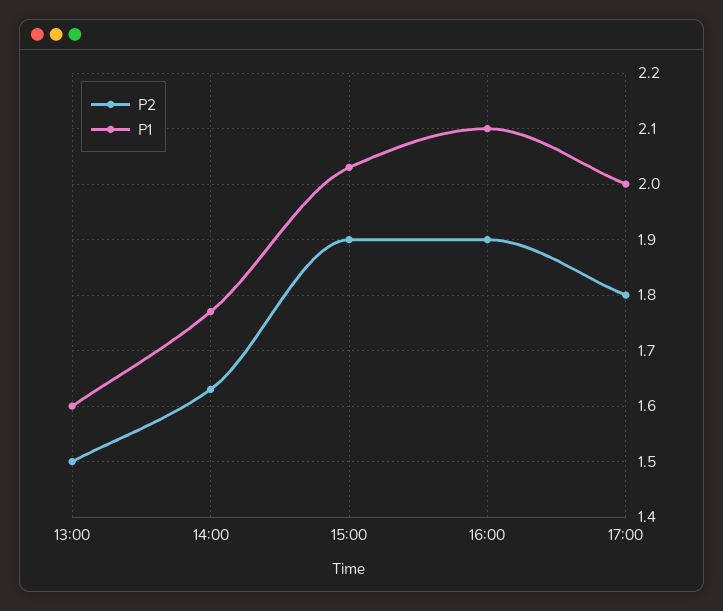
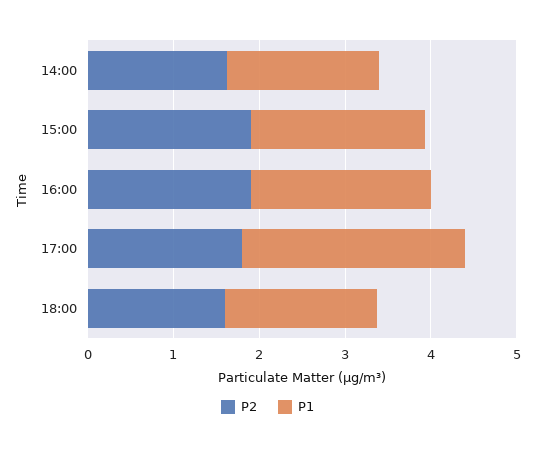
P2, 13:00: 1.5 -> none
P1, 13:00: 1.6 -> none
P1, 17:00: 2 -> 2.6
P2, 18:00: none -> 1.6
P1, 18:00: none -> 1.8

